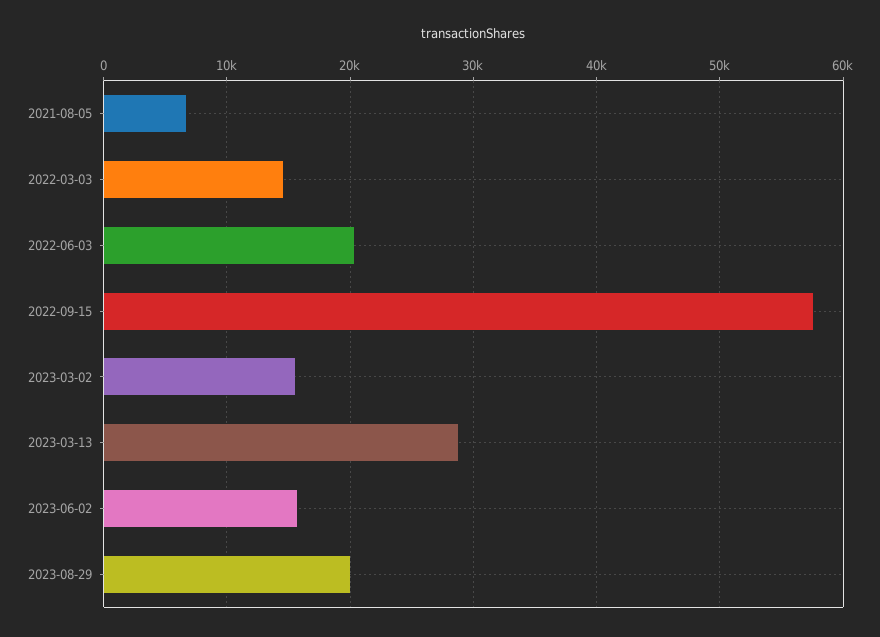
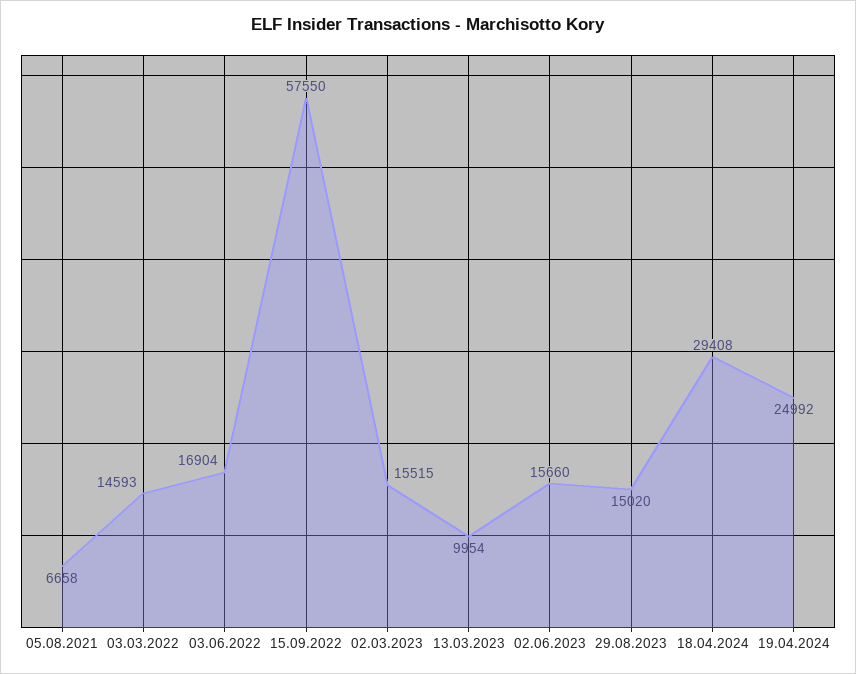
2022-06-03: 20000 -> 16904
2023-03-13: 29000 -> 9954
2023-08-29: 20000 -> 15020
18.04.2024: none -> 29408
19.04.2024: none -> 24992

